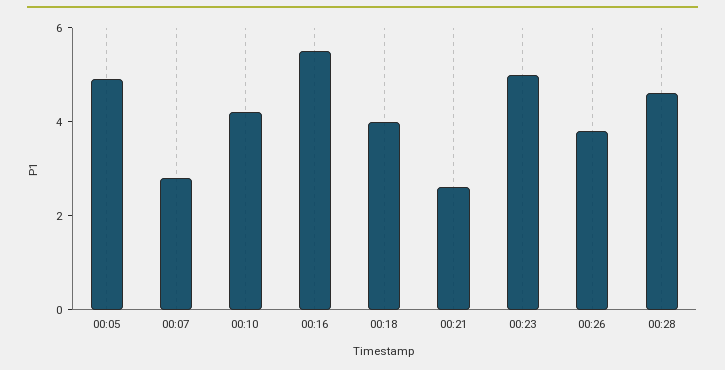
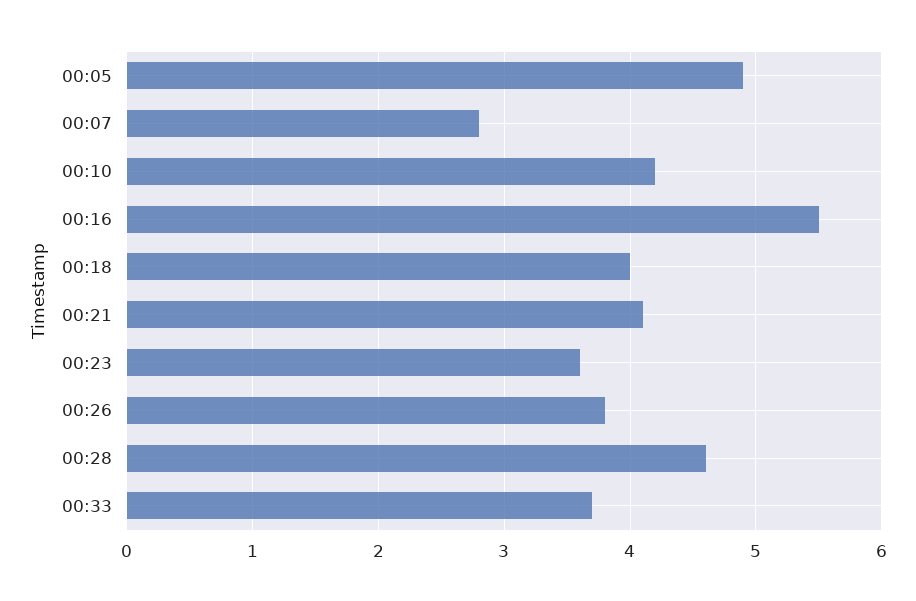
00:21: 2.5 -> 4.1
00:23: 5 -> 3.6
00:33: none -> 3.7

